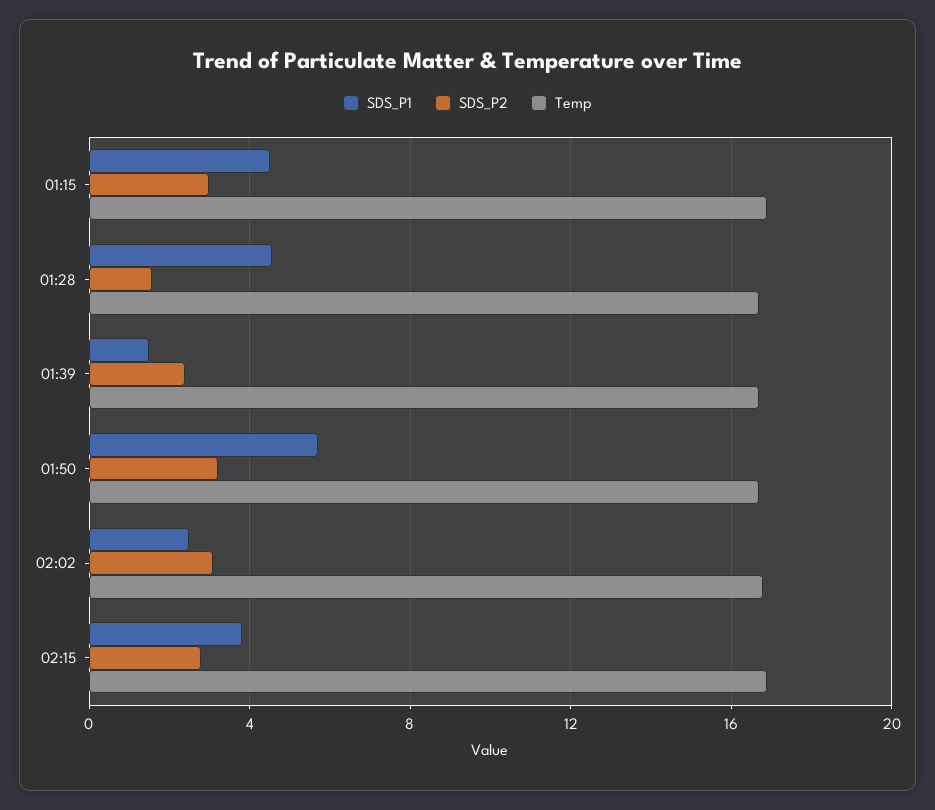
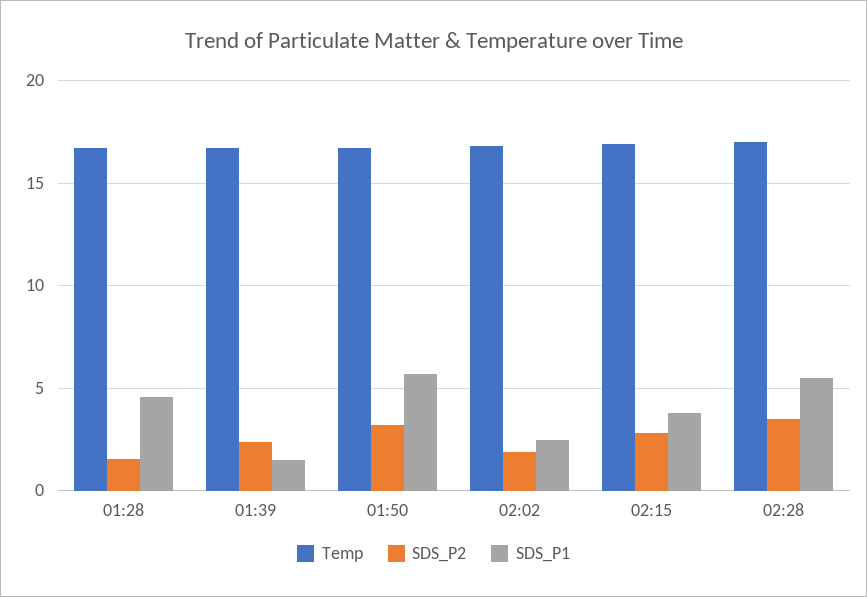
SDS_P1, 01:15: 4.5 -> none
SDS_P2, 01:15: 3 -> none
Temp, 01:15: 17 -> none
SDS_P2, 02:02: 3 -> 2
Temp, 02:28: none -> 17
SDS_P2, 02:28: none -> 3.5
SDS_P1, 02:28: none -> 5.5

